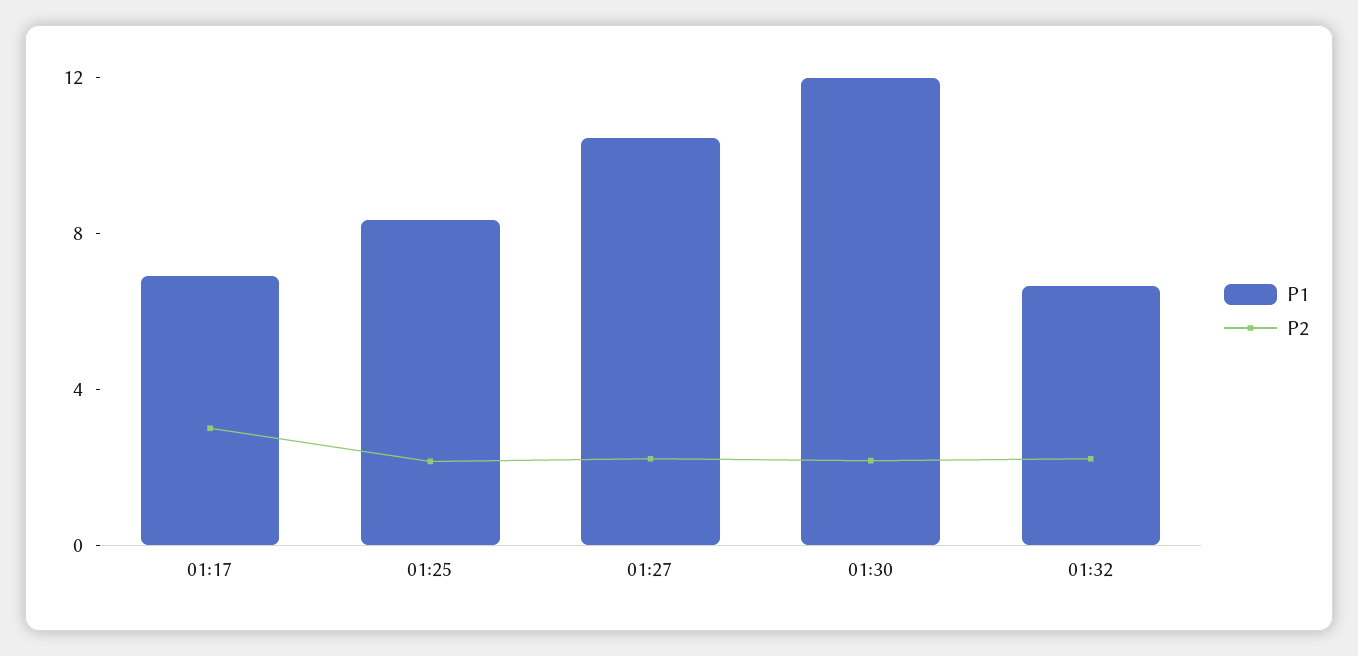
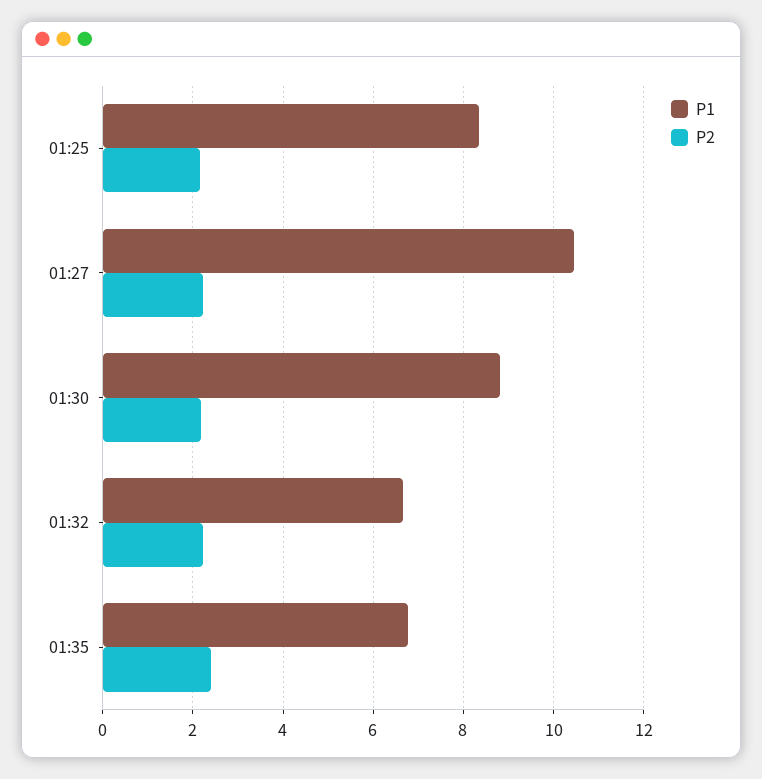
P1, 01:17: 7 -> none
P2, 01:17: 3 -> none
P1, 01:30: 12 -> 8.8
P1, 01:35: none -> 6.8
P2, 01:35: none -> 2.4

